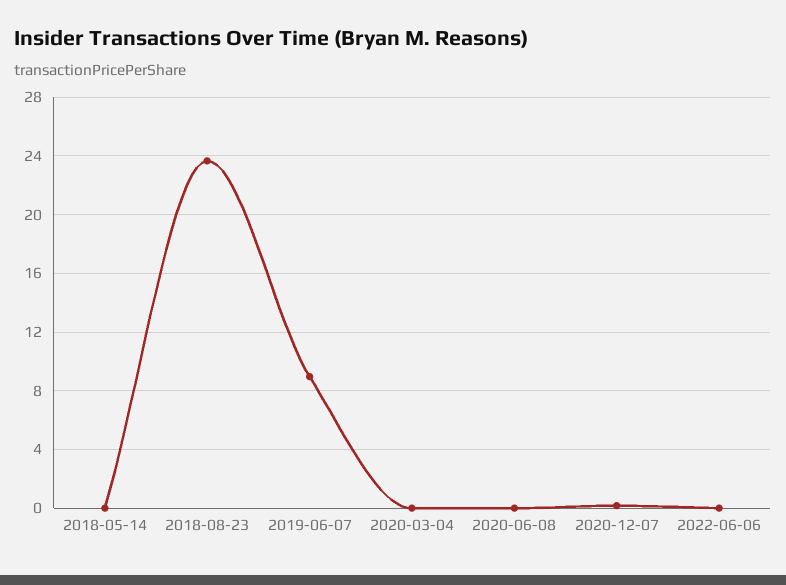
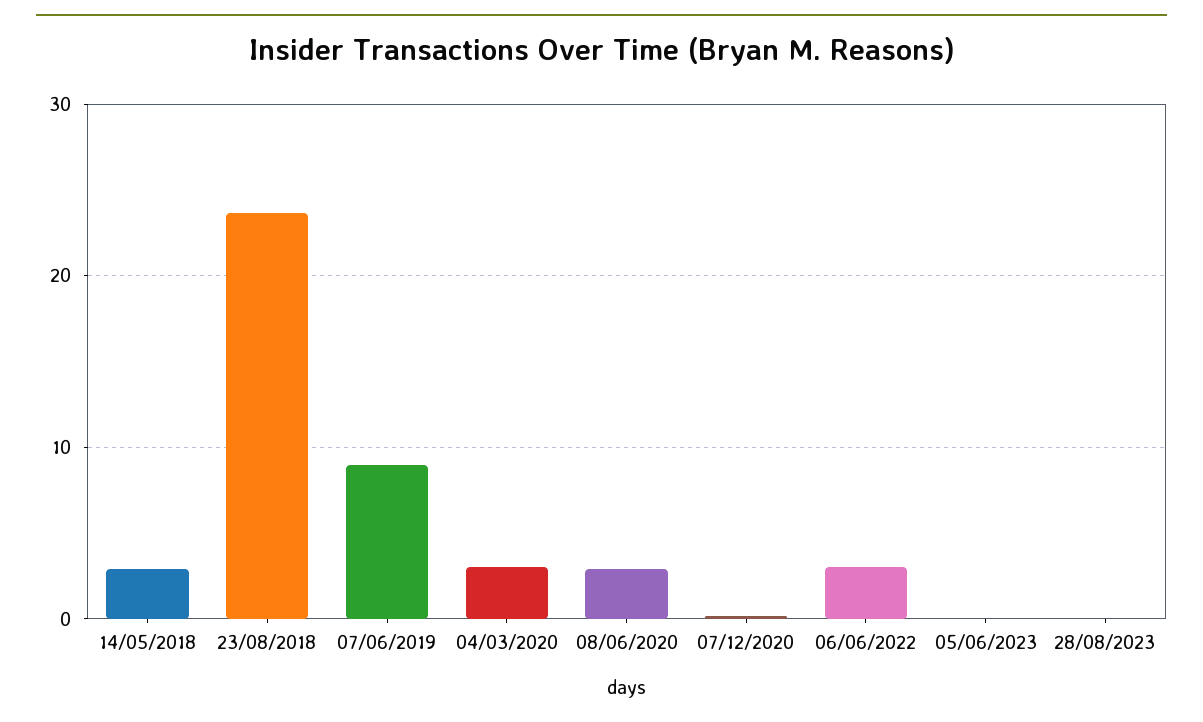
2018-05-14: 0 -> 3
2020-03-04: 0 -> 3
2020-06-08: 0 -> 3
2022-06-06: 0 -> 3
05/06/2023: none -> 0
28/08/2023: none -> 0

